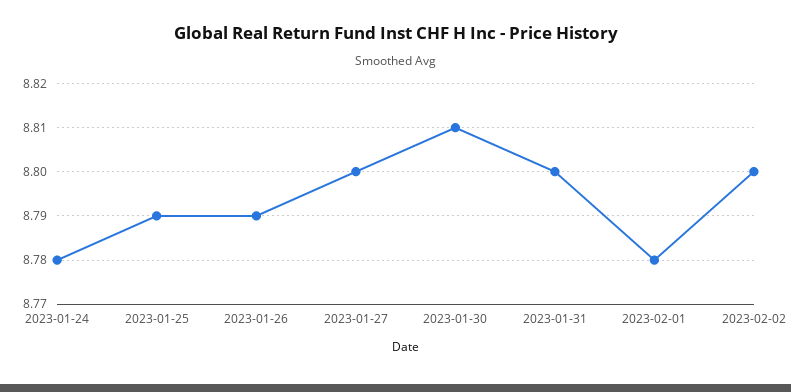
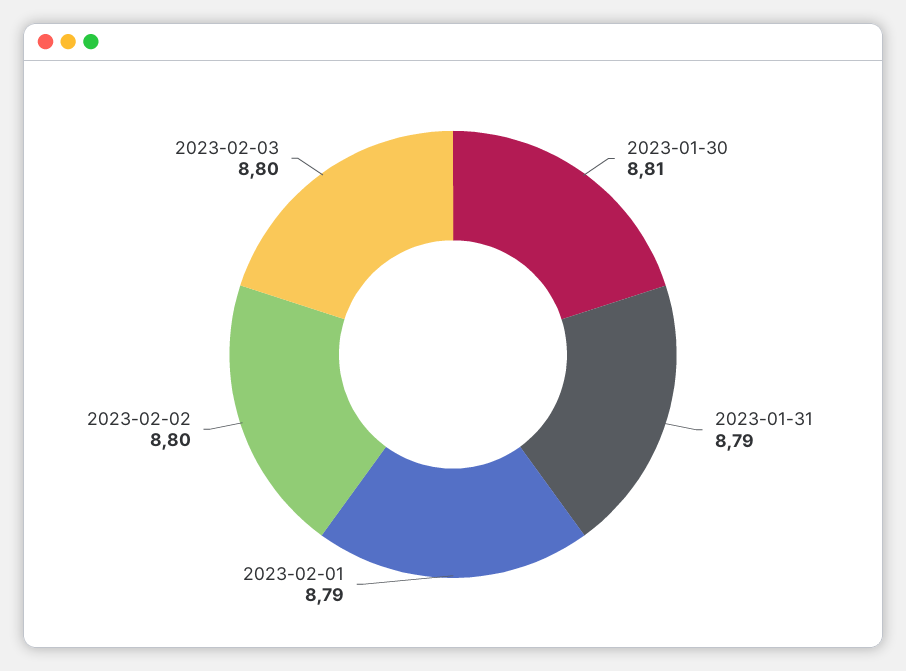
2023-01-24: 8.78 -> none
2023-01-25: 8.79 -> none
2023-01-26: 8.79 -> none
2023-01-27: 8.8 -> none
2023-01-31: 8.8 -> 8.79
2023-02-01: 8.78 -> 8.79
2023-02-03: none -> 8.8

